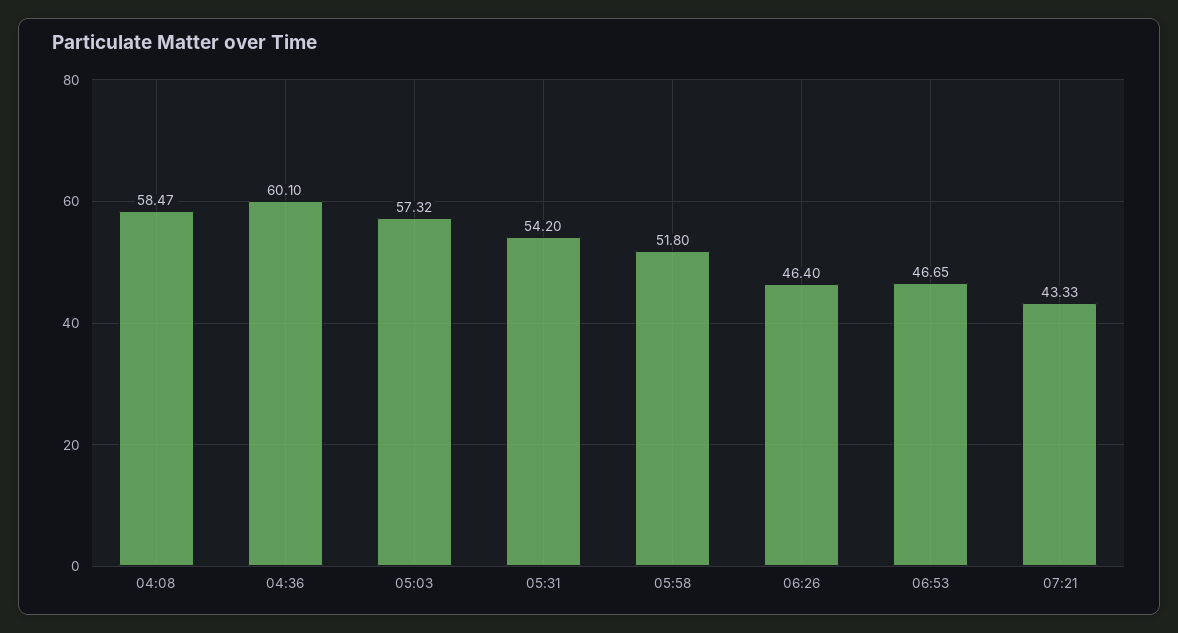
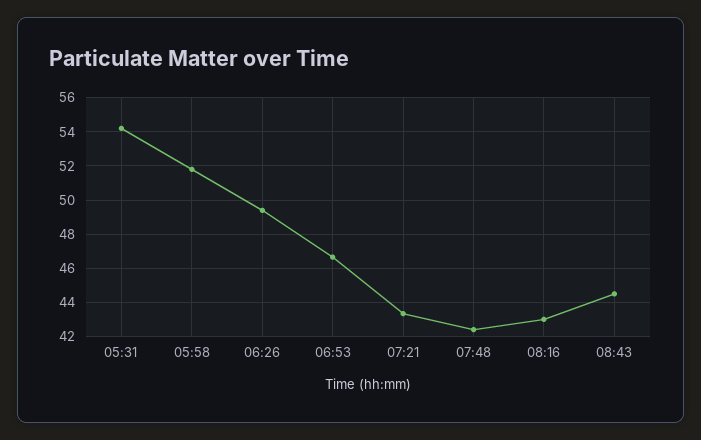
04:08: 58.47 -> none
04:36: 60.1 -> none
05:03: 57.32 -> none
06:26: 46.4 -> 49.5
07:48: none -> 42.5
08:16: none -> 43
08:43: none -> 44.5

